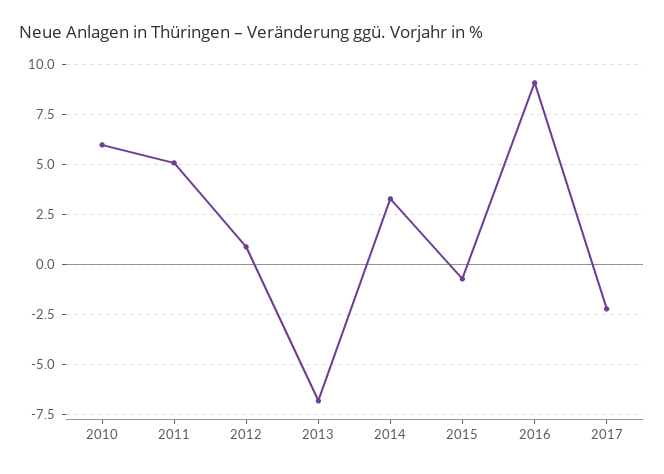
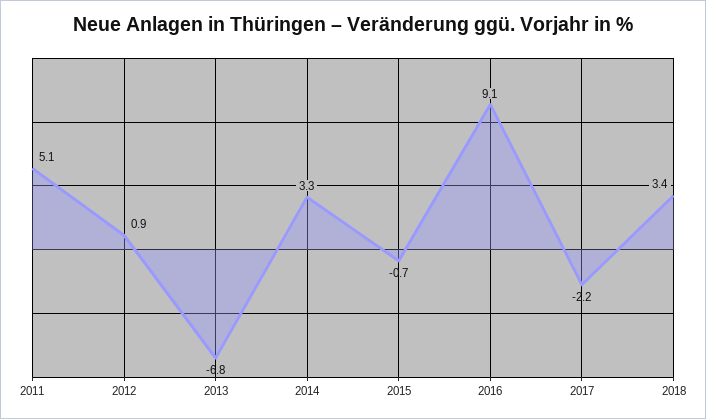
2010: 6 -> none
2018: none -> 3.4

